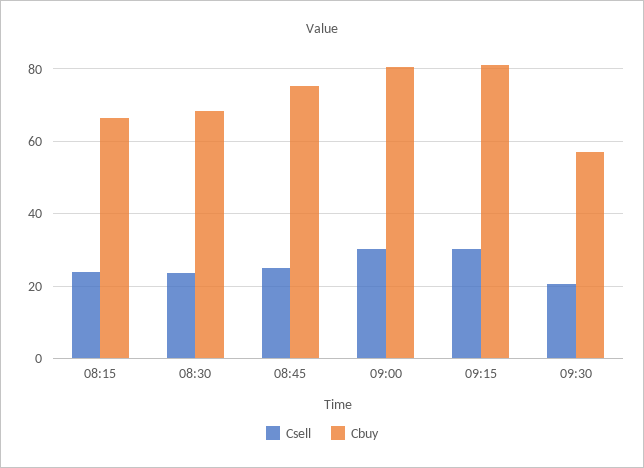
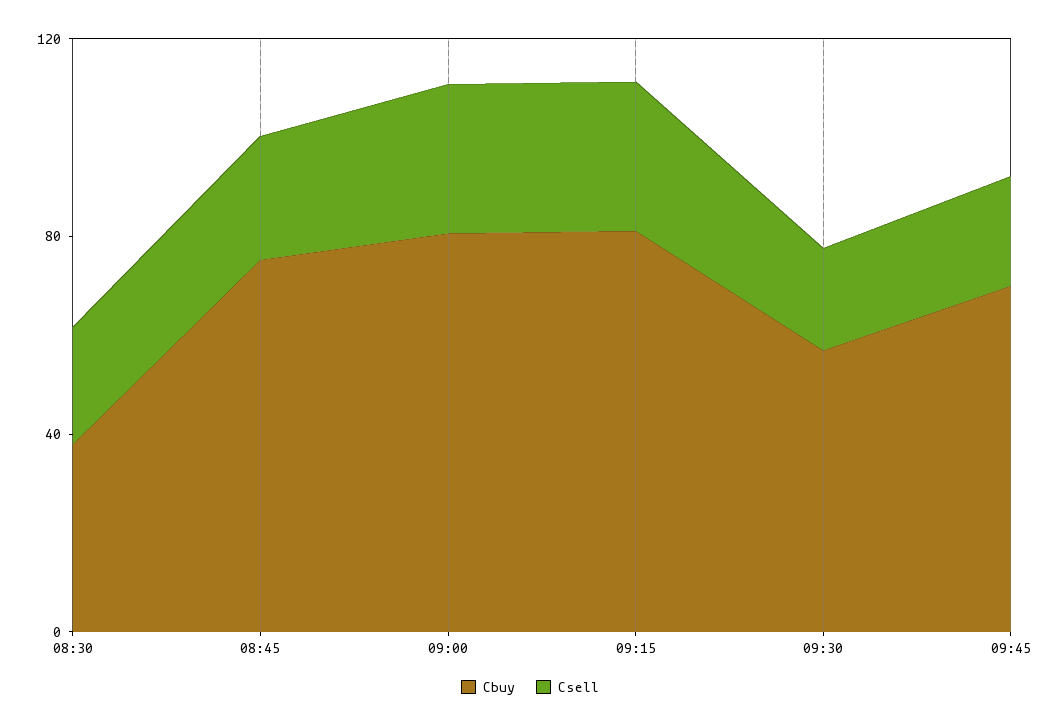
Csell, 08:15: 24 -> none
Cbuy, 08:15: 66 -> none
Cbuy, 08:30: 68 -> 40
Cbuy, 09:45: none -> 70
Csell, 09:45: none -> 20

